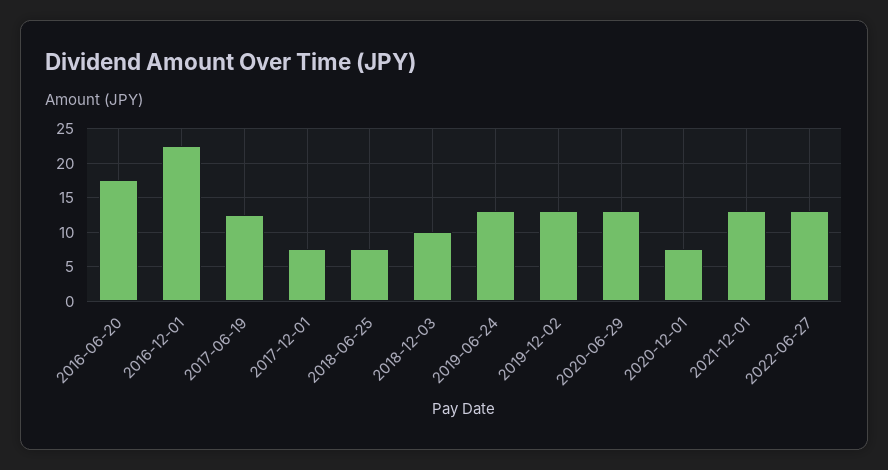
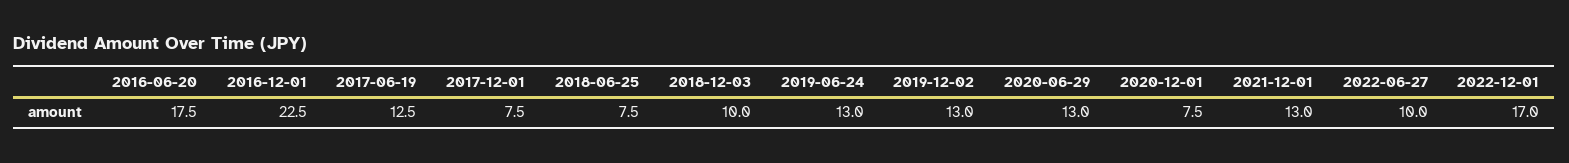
2022-06-27: 13 -> 10
2022-12-01: none -> 17

